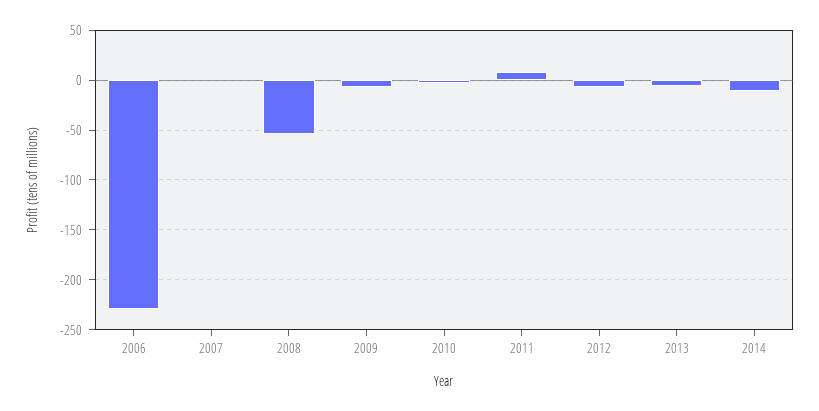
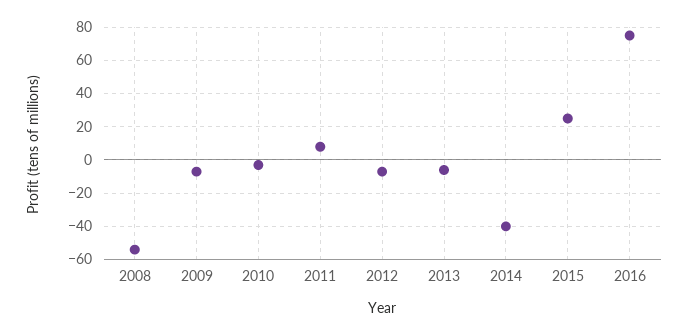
2006: -230 -> none
2007: 0 -> none
2014: -10 -> -40
2015: none -> 25
2016: none -> 75

